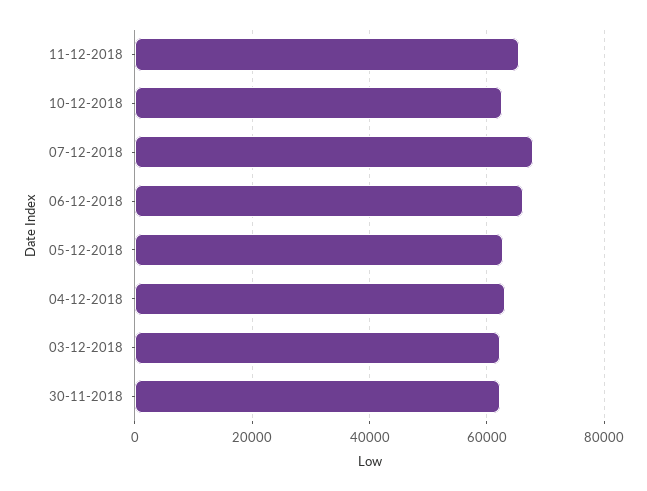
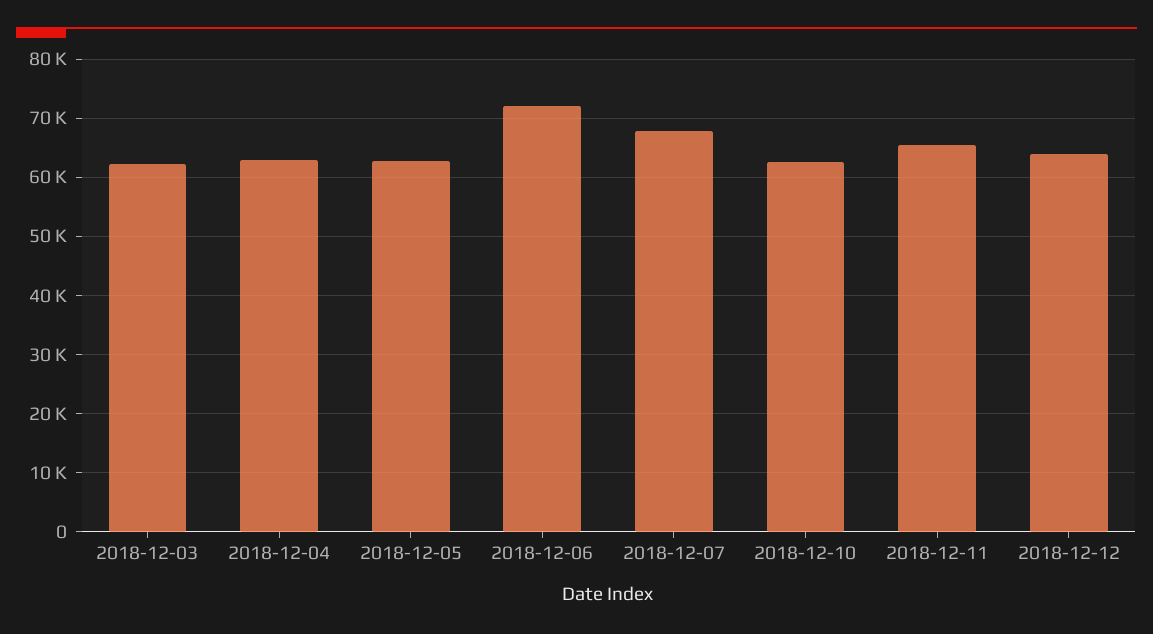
06-12-2018: 66000 -> 72000
30-11-2018: 62000 -> none
2018-12-12: none -> 64000

